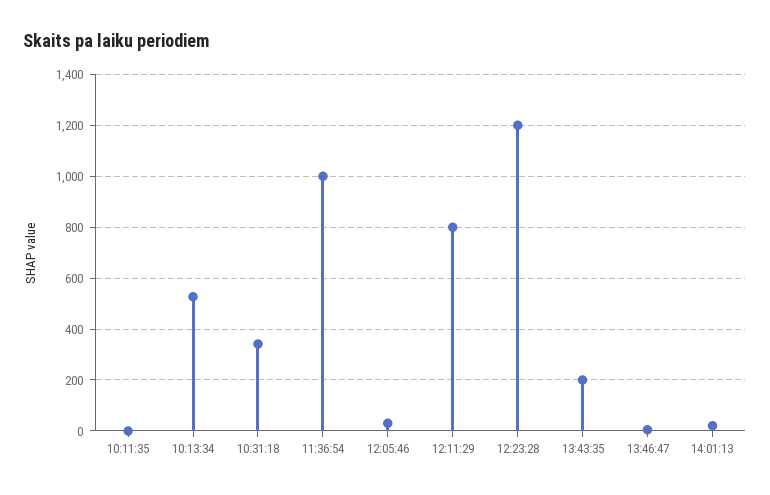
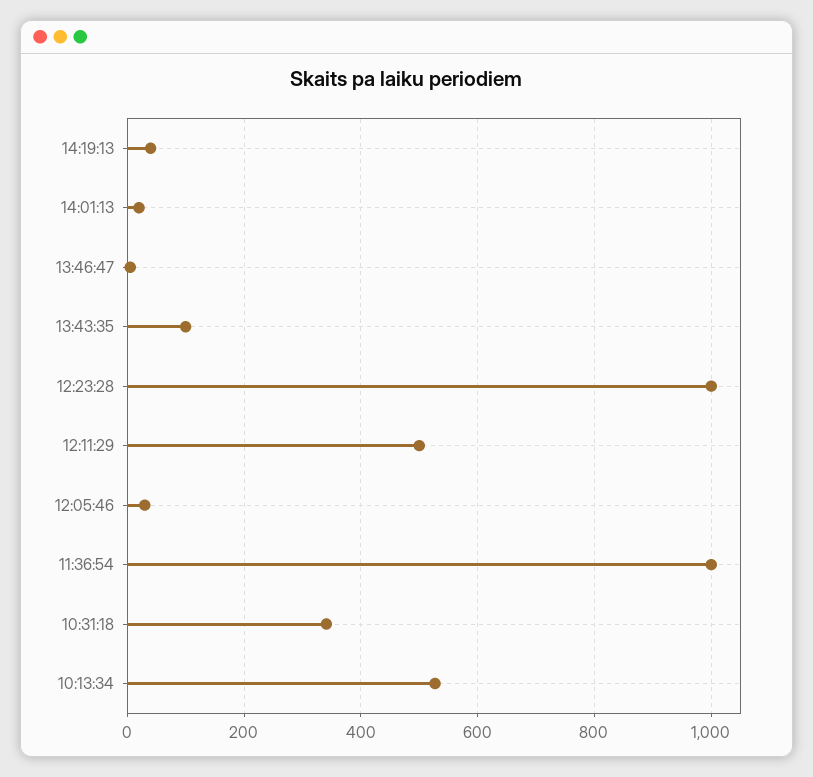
10:11:35: 0 -> none
12:11:29: 800 -> 500
12:23:28: 1200 -> 1000
13:43:35: 200 -> 100
14:19:13: none -> 40

